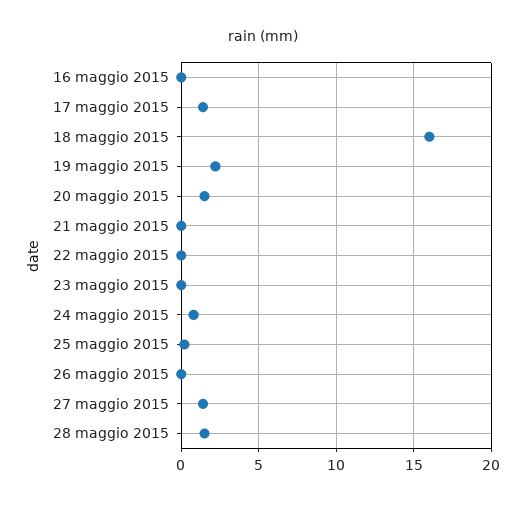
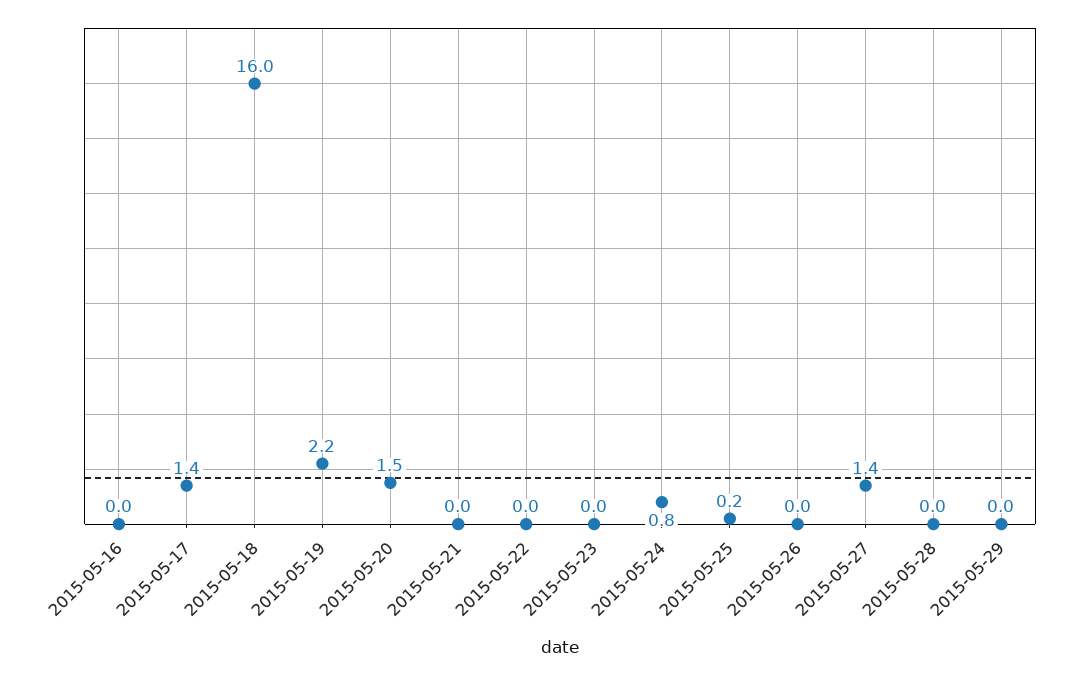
28 maggio 2015: 1.5 -> 0
2015-05-29: none -> 0

